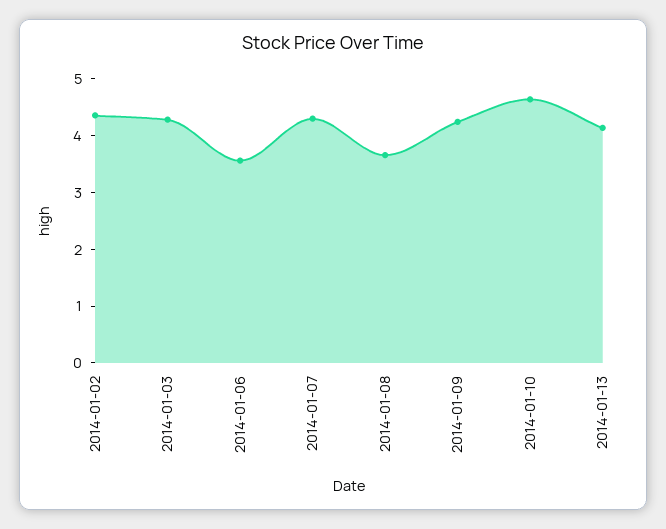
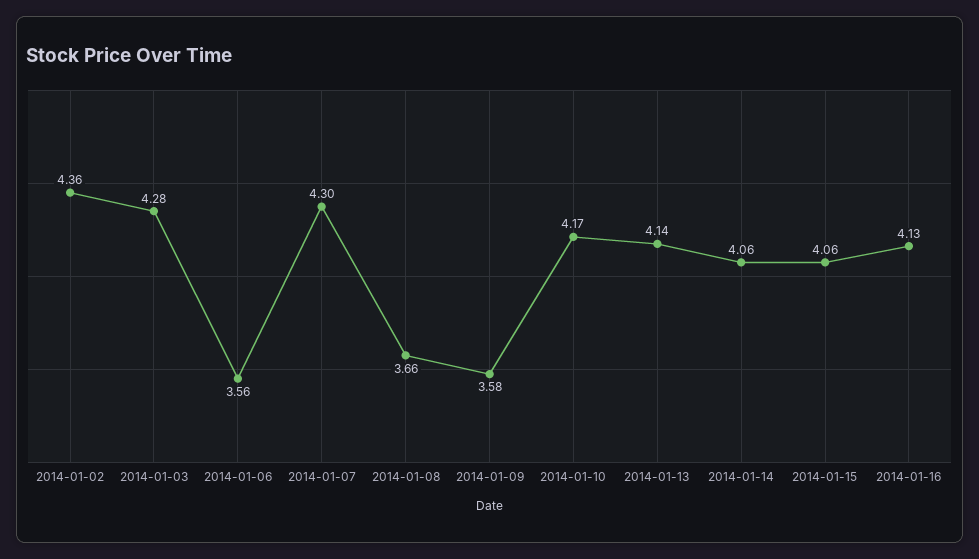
2014-01-09: 4.2 -> 3.58
2014-01-10: 4.6 -> 4.17
2014-01-14: none -> 4.06
2014-01-15: none -> 4.06
2014-01-16: none -> 4.13

